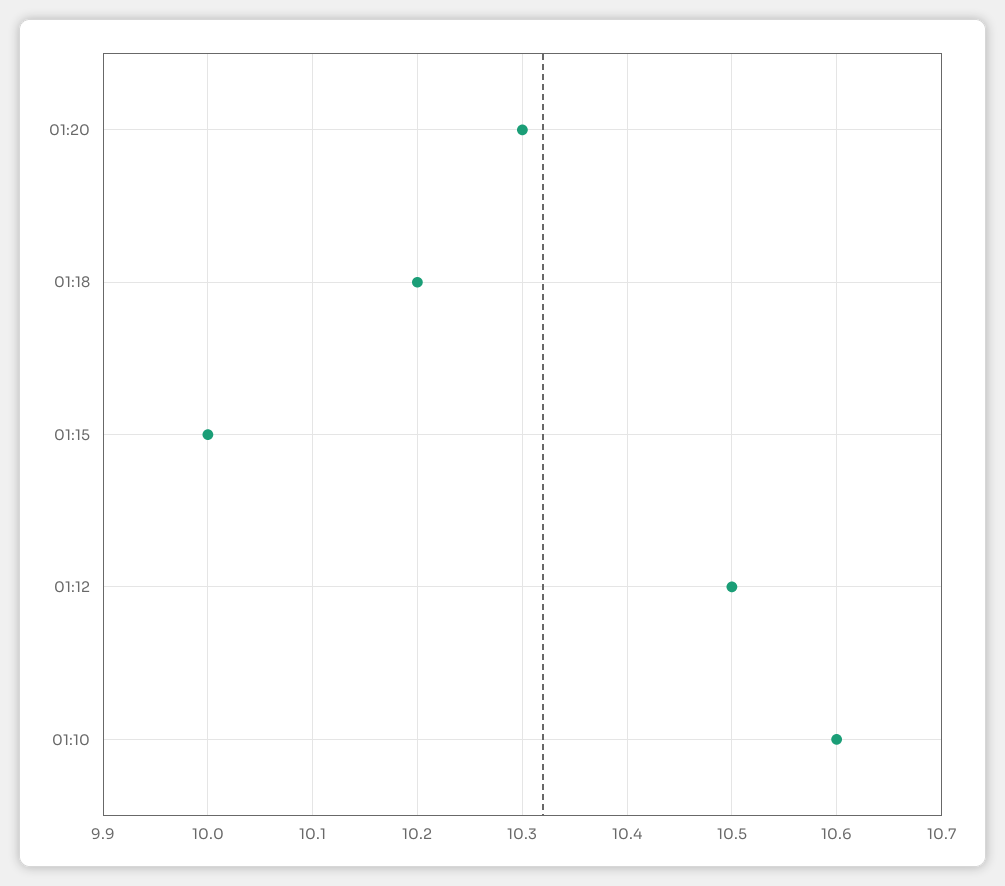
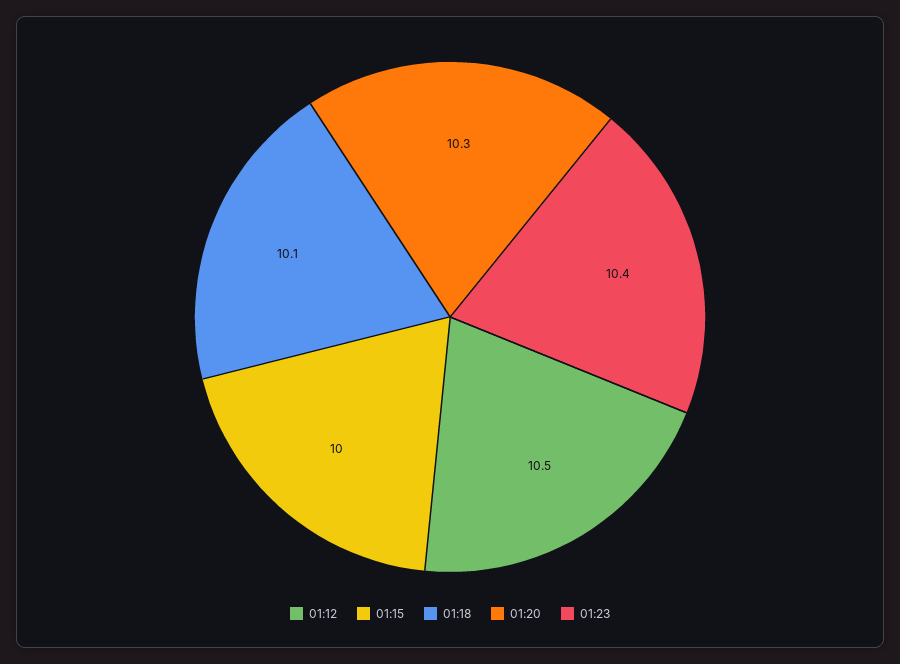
01:18: 10.2 -> 10.1
01:10: 10.6 -> none
01:23: none -> 10.4

